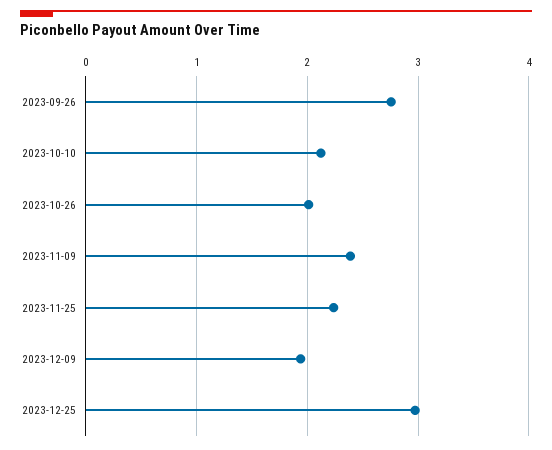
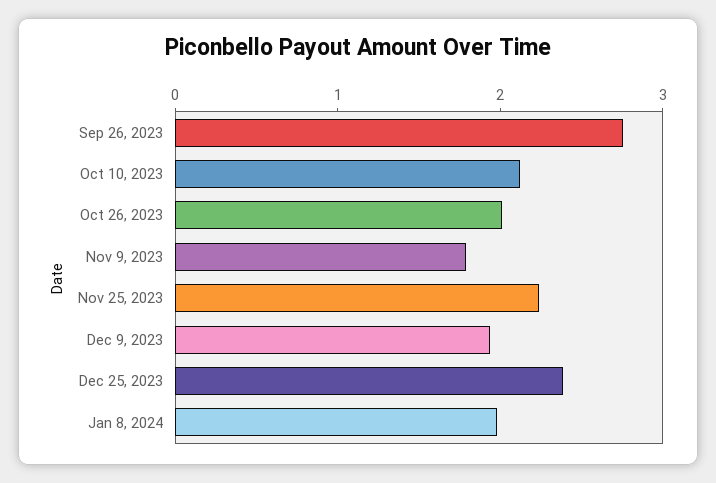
2023-11-09: 2.4 -> 1.8
2023-12-25: 3 -> 2.4
Jan 8, 2024: none -> 2

